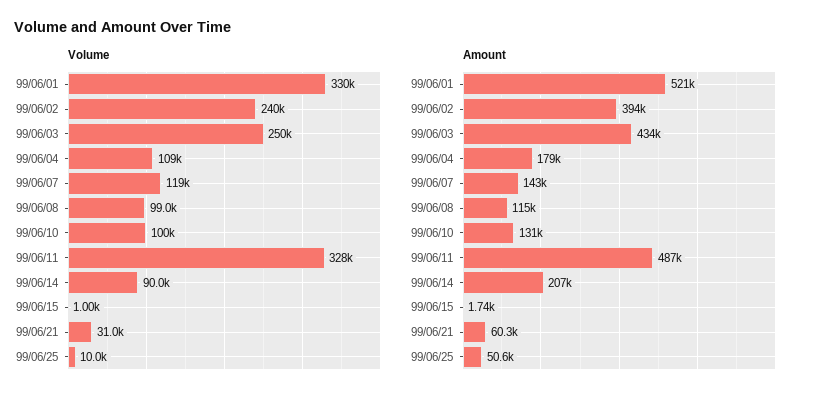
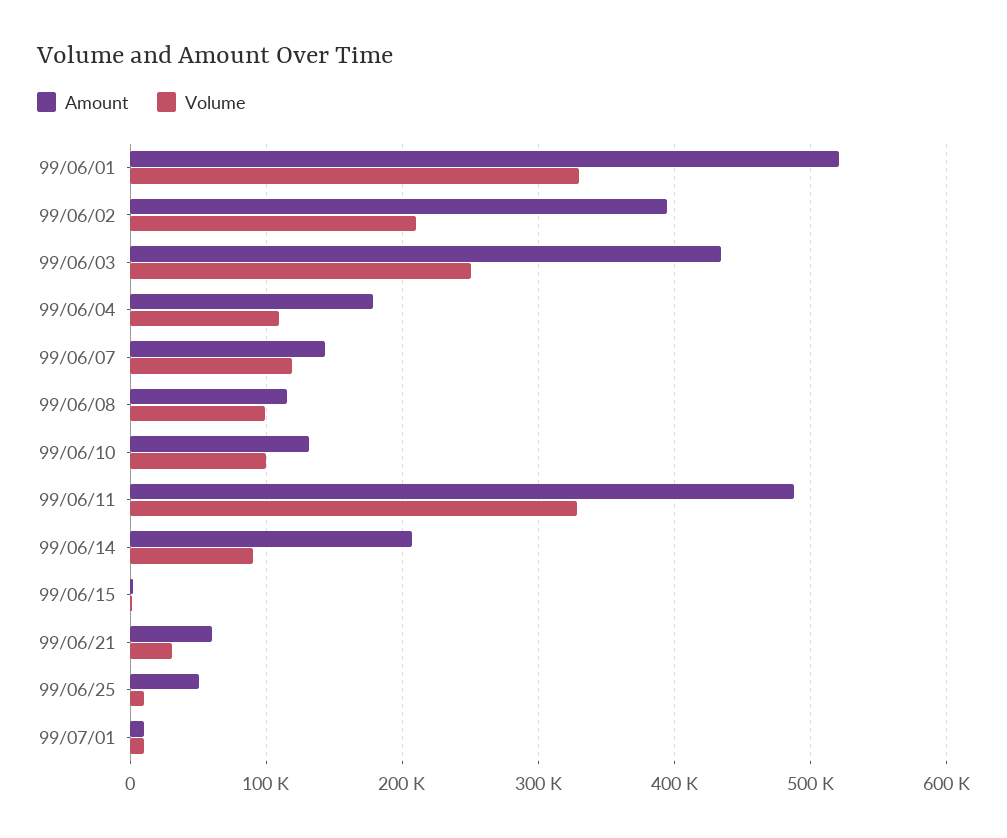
Volume, 99/06/02: 240000 -> 210000
Amount, 99/07/01: none -> 10000
Volume, 99/07/01: none -> 10000

